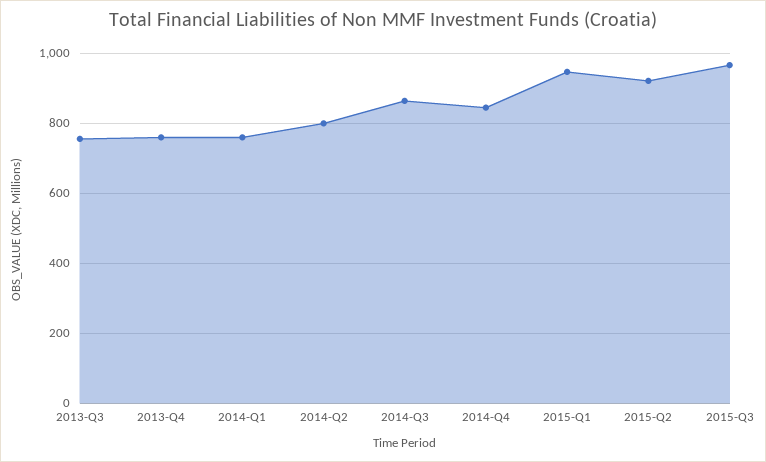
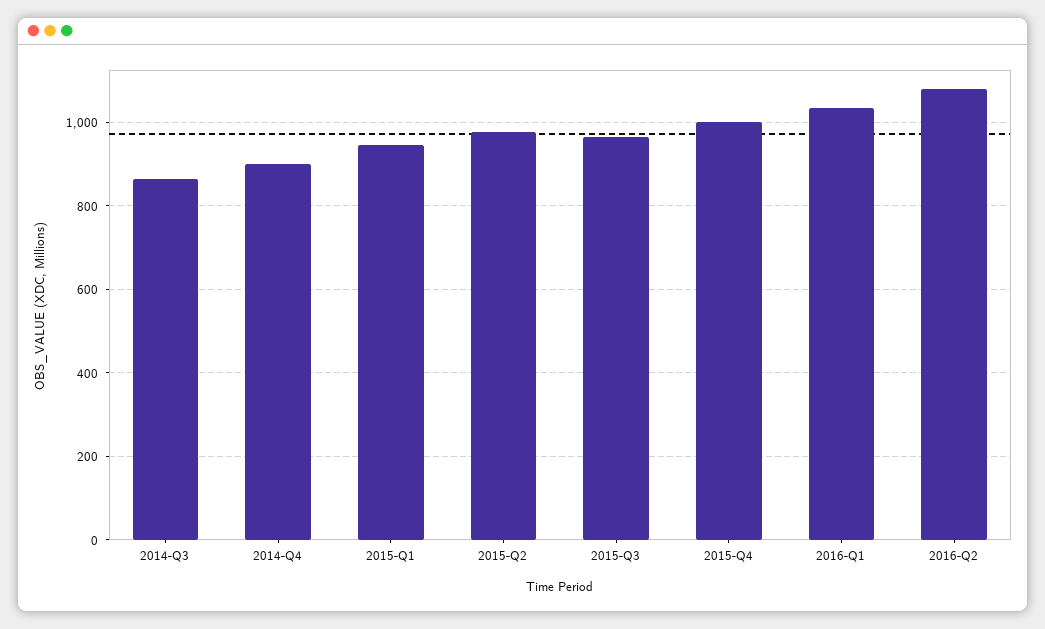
2013-Q3: 760 -> none
2013-Q4: 760 -> none
2014-Q1: 760 -> none
2014-Q2: 800 -> none
2014-Q4: 840 -> 900
2015-Q2: 920 -> 980
2015-Q4: none -> 1000
2016-Q1: none -> 1040
2016-Q2: none -> 1080

